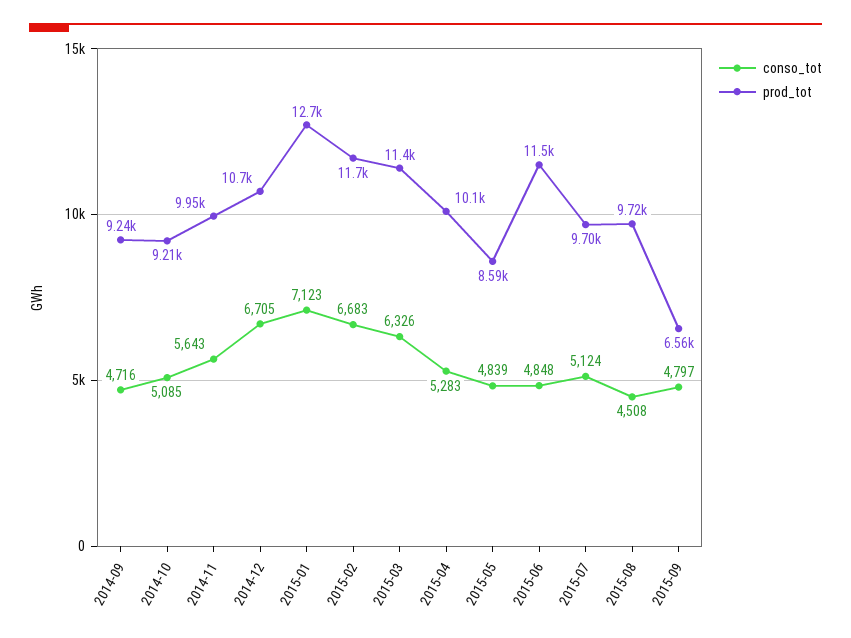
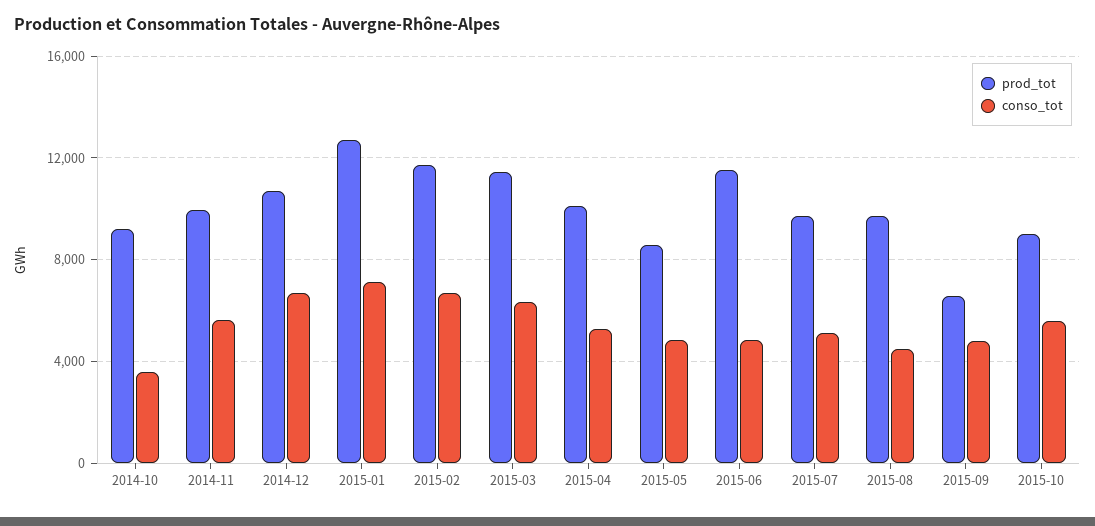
conso_tot, 2014-09: 4716 -> none
prod_tot, 2014-09: 9240 -> none
conso_tot, 2014-10: 5085 -> 3500
prod_tot, 2015-10: none -> 9000
conso_tot, 2015-10: none -> 5500

